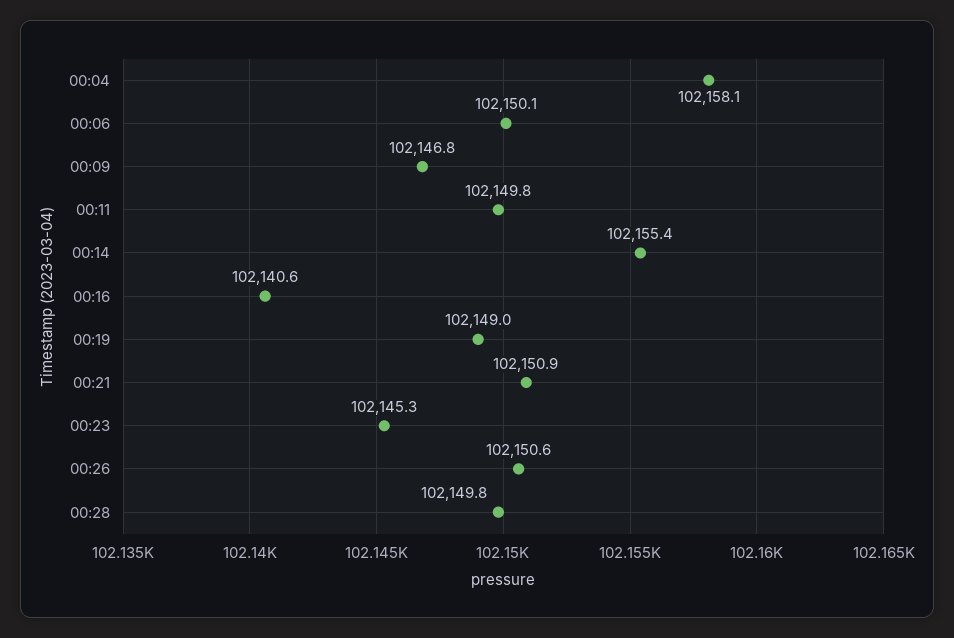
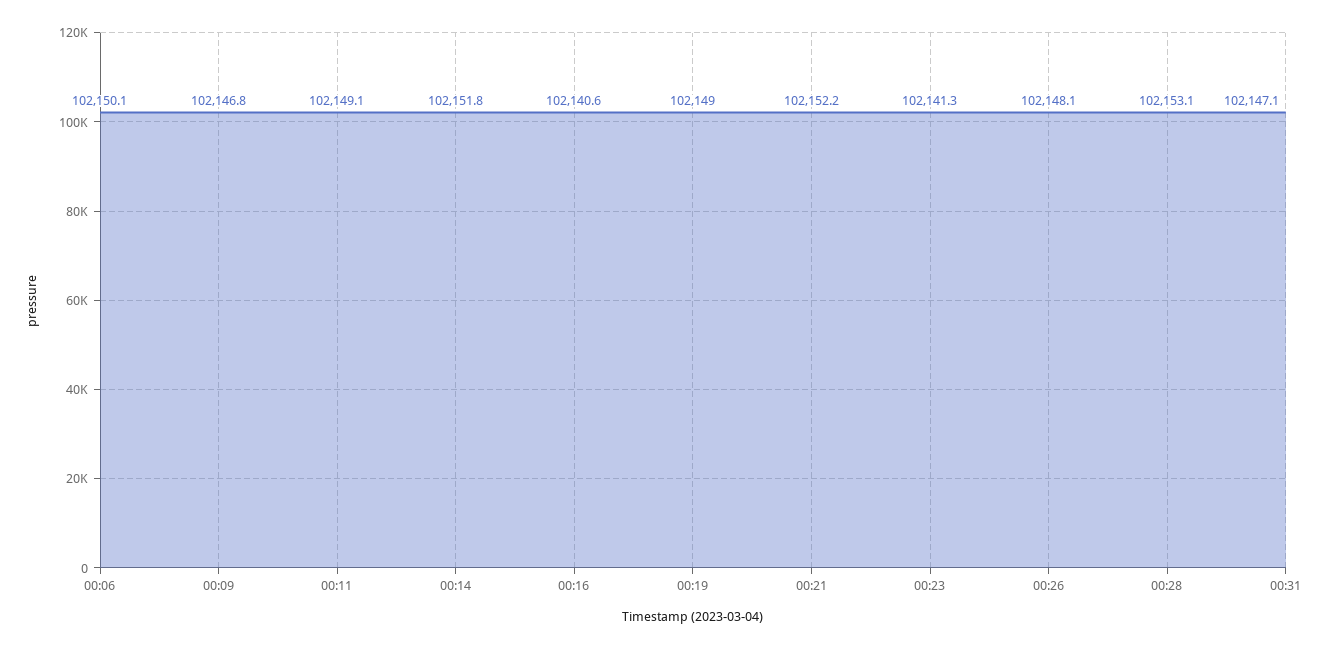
00:04: 102158.1 -> none
00:11: 102149.8 -> 102149.1
00:14: 102155.4 -> 102151.8
00:21: 102150.9 -> 102152.2
00:23: 102145.3 -> 102141.3
00:26: 102150.6 -> 102148.1
00:28: 102149.8 -> 102153.1
00:31: none -> 102147.1

